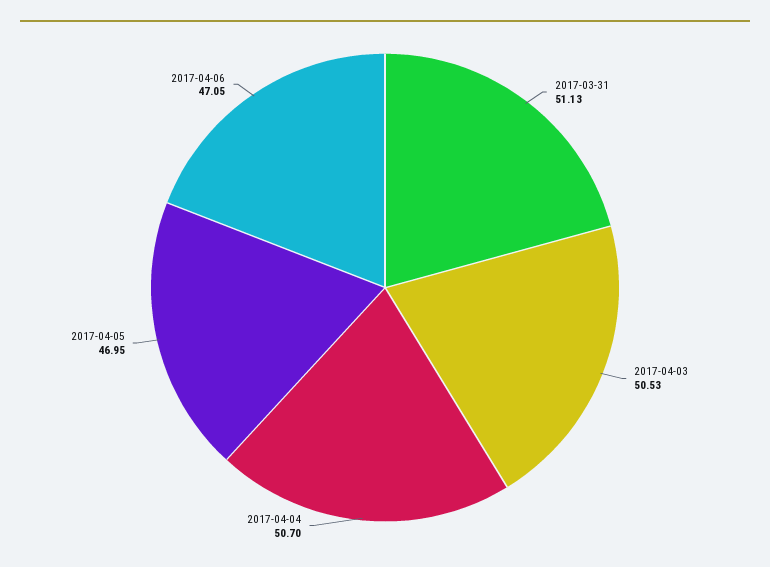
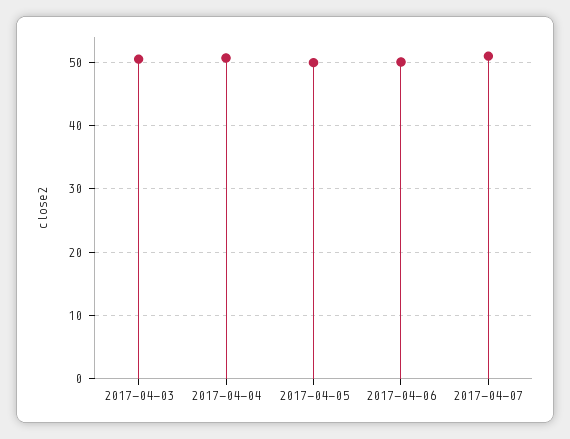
2017-03-31: 51.13 -> none
2017-04-05: 46.95 -> 50
2017-04-06: 47.05 -> 50
2017-04-07: none -> 51

